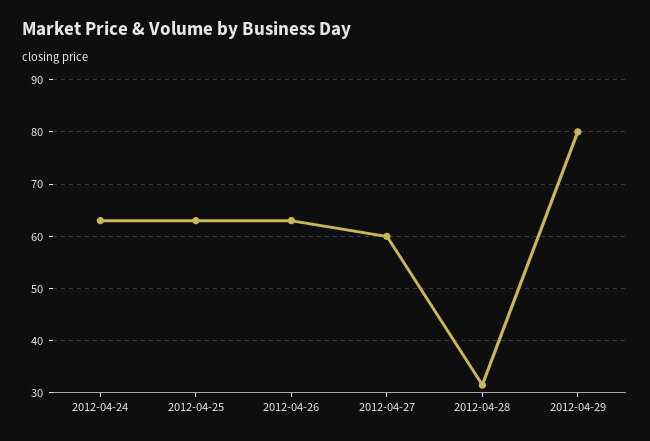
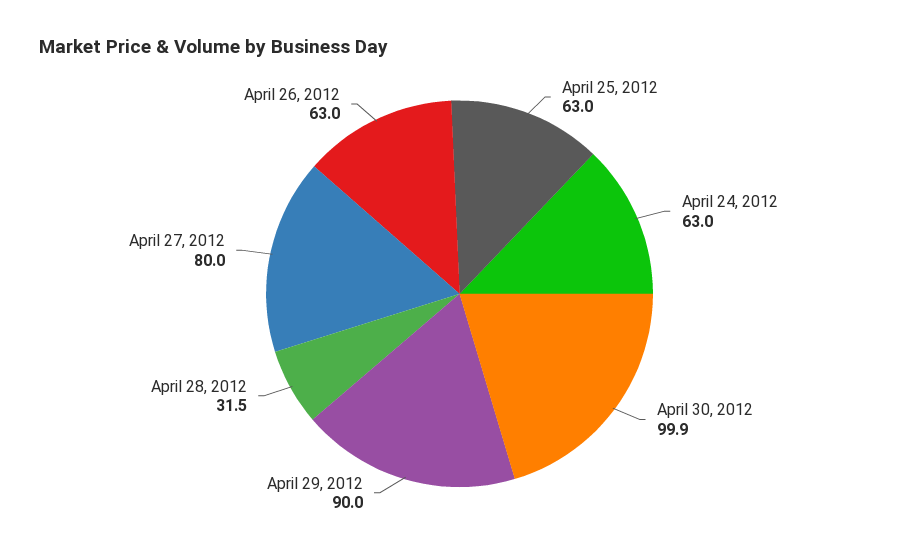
2012-04-27: 60 -> 80
2012-04-29: 80 -> 90
April 30, 2012: none -> 99.9

